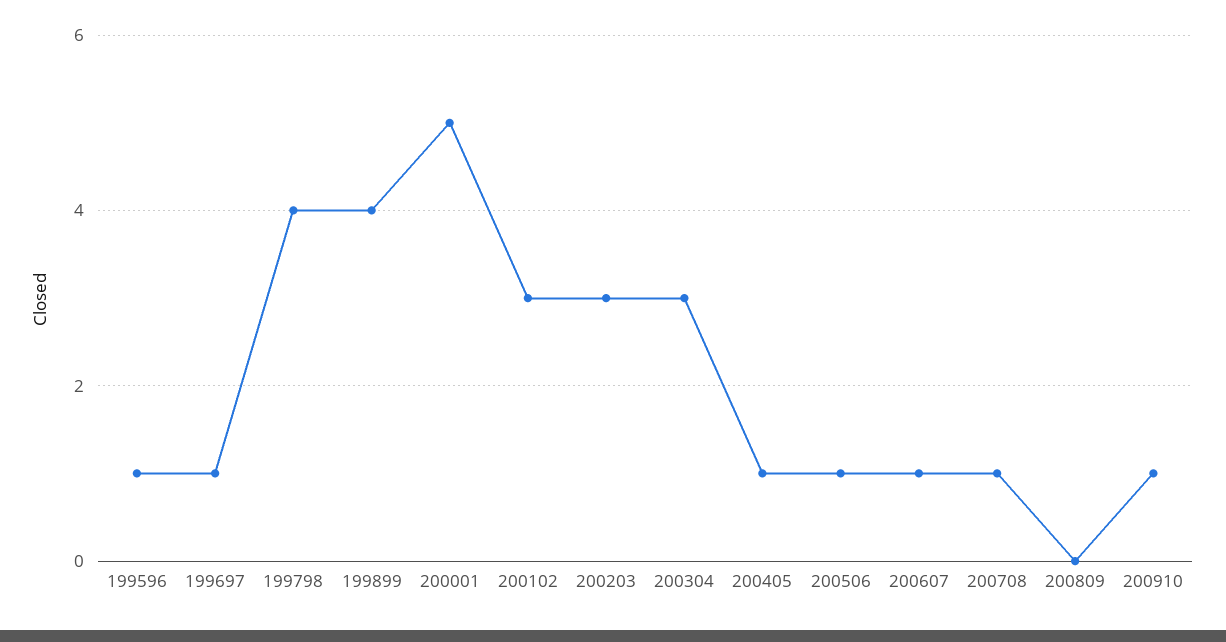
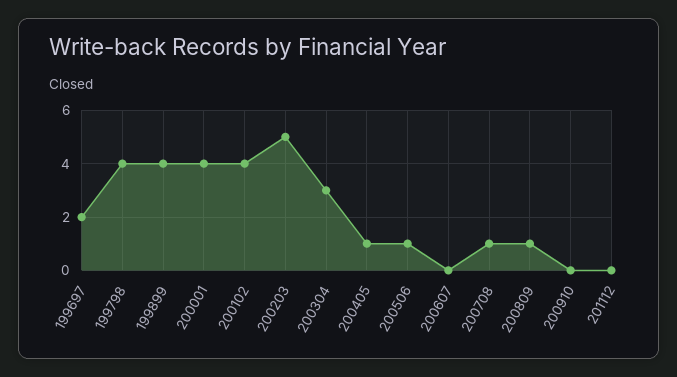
199596: 1 -> none
199697: 1 -> 2
200001: 5 -> 4
200102: 3 -> 4
200203: 3 -> 5
200607: 1 -> 0
200809: 0 -> 1
200910: 1 -> 0
201112: none -> 0

